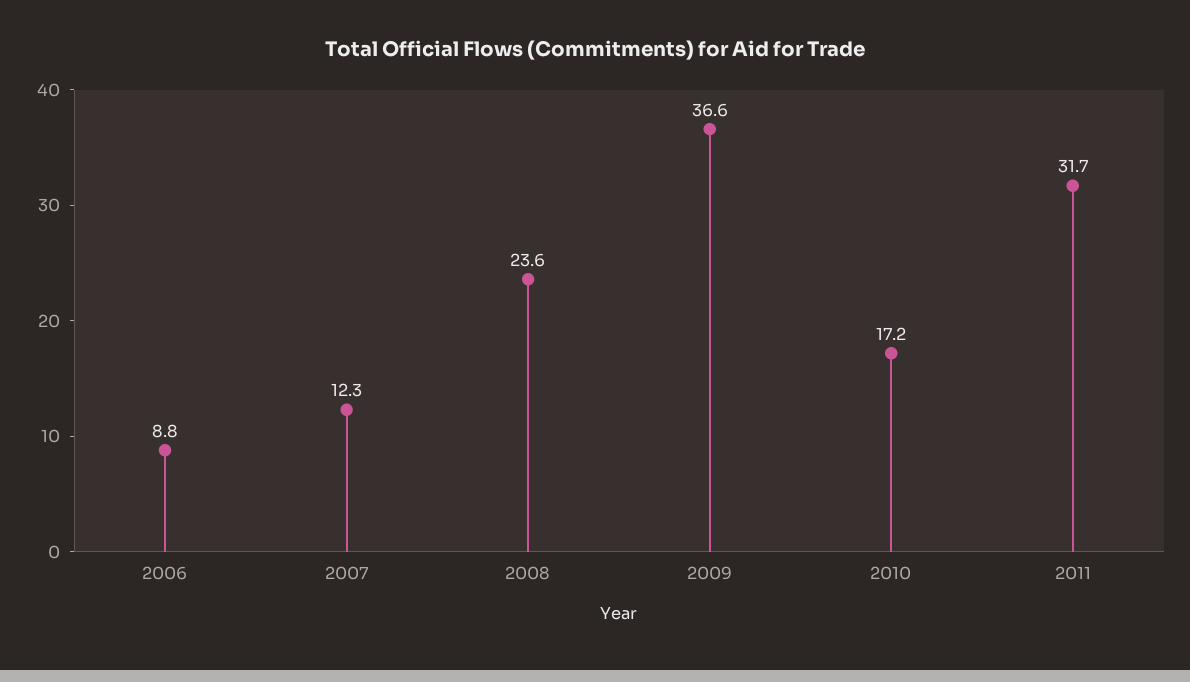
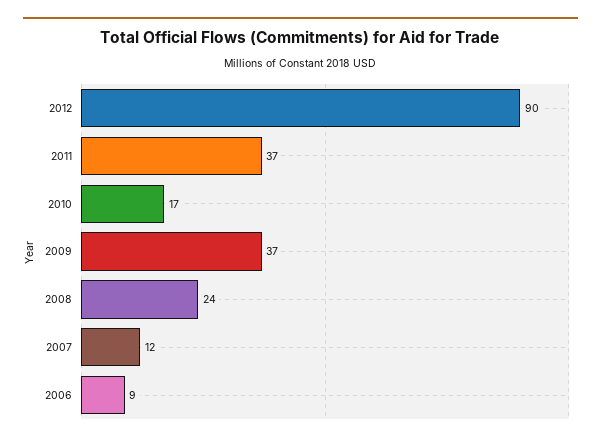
2011: 31.7 -> 37
2012: none -> 90

